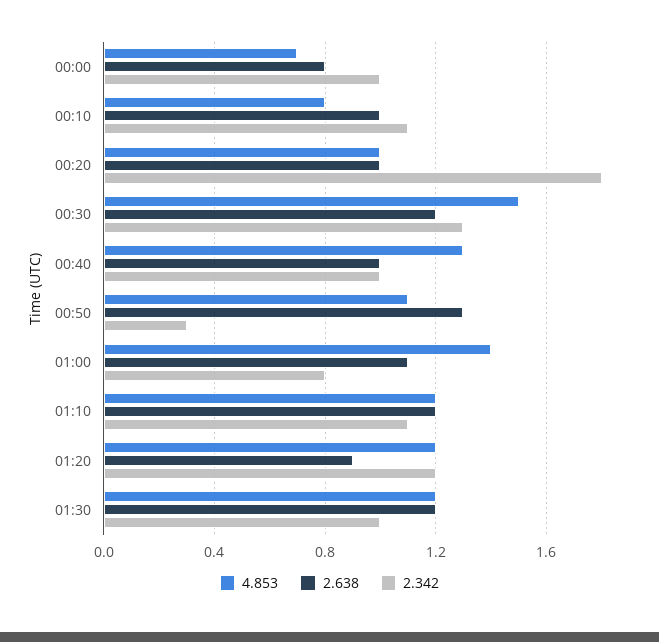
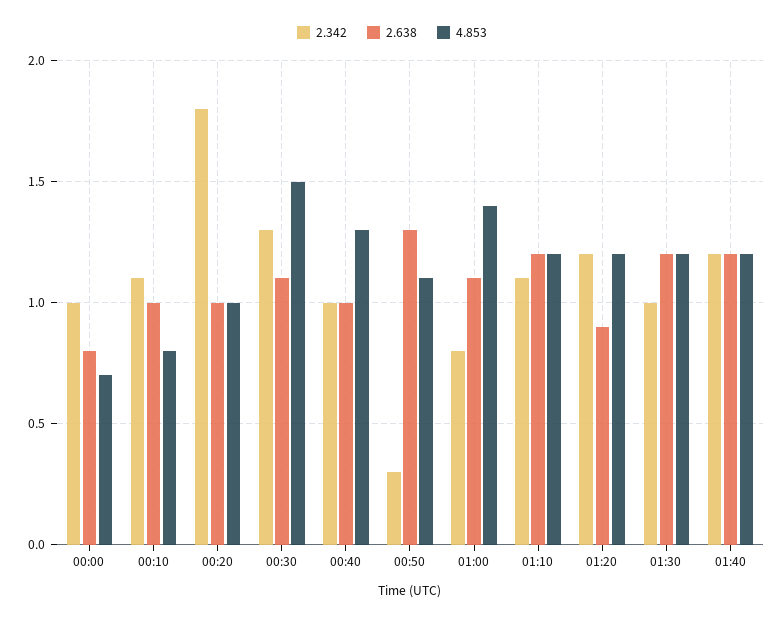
2.638, 00:30: 1.2 -> 1.1
2.342, 01:40: none -> 1.2
2.638, 01:40: none -> 1.2
4.853, 01:40: none -> 1.2

